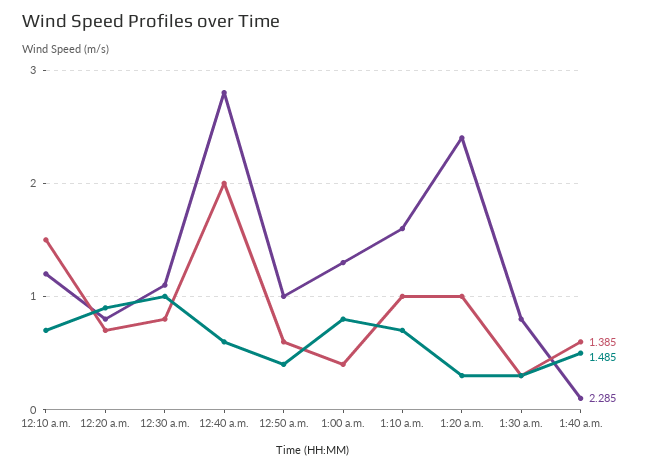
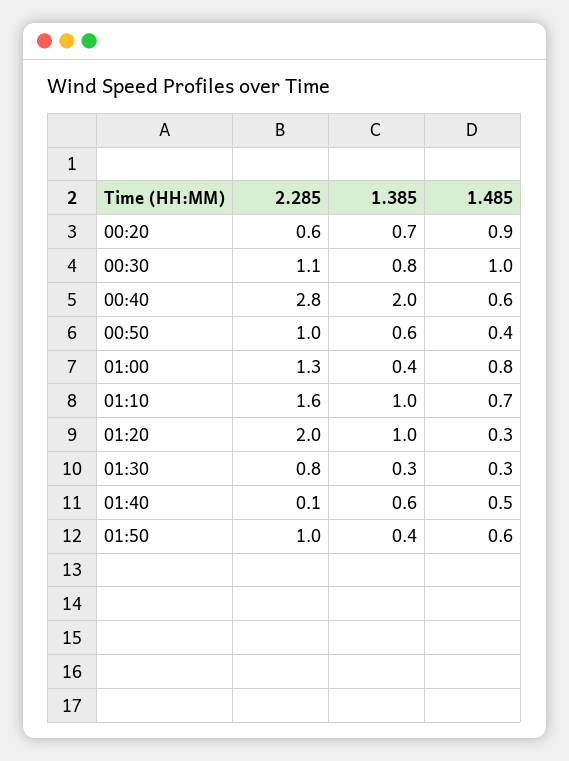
1.385, 12:10 a.m.: 1.5 -> none
1.485, 12:10 a.m.: 0.7 -> none
2.285, 12:10 a.m.: 1.2 -> none
2.285, 12:20 a.m.: 0.8 -> 0.6
2.285, 1:20 a.m.: 2.4 -> 2
2.285, 01:50: none -> 1
1.385, 01:50: none -> 0.4
1.485, 01:50: none -> 0.6

